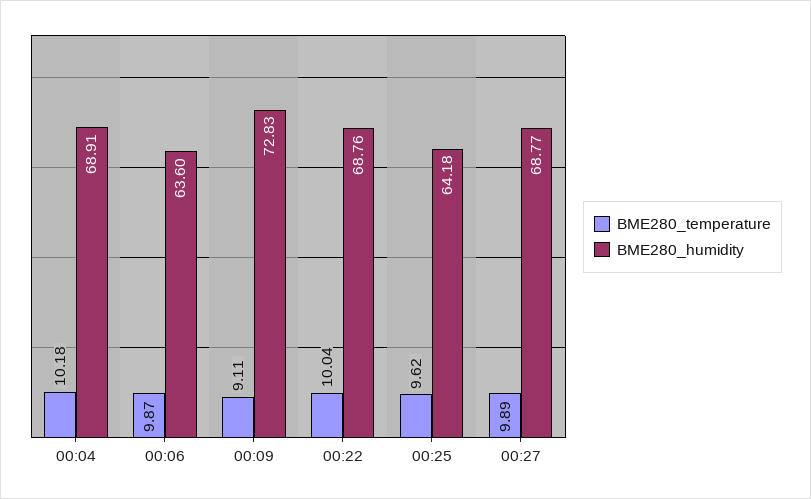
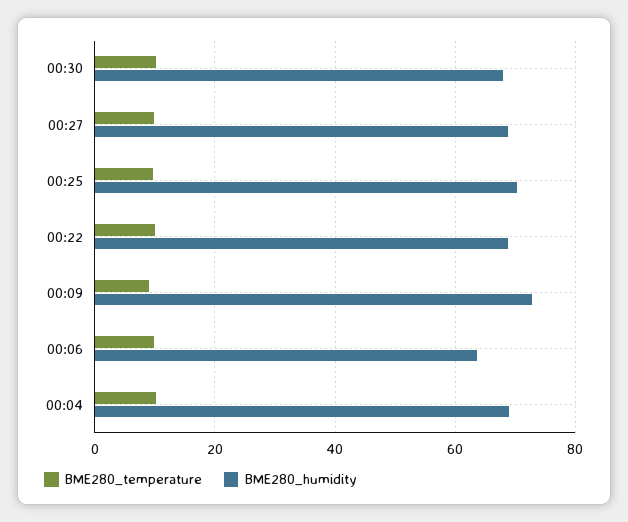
BME280_humidity, 00:25: 64.18 -> 70
BME280_temperature, 00:30: none -> 10
BME280_humidity, 00:30: none -> 68

